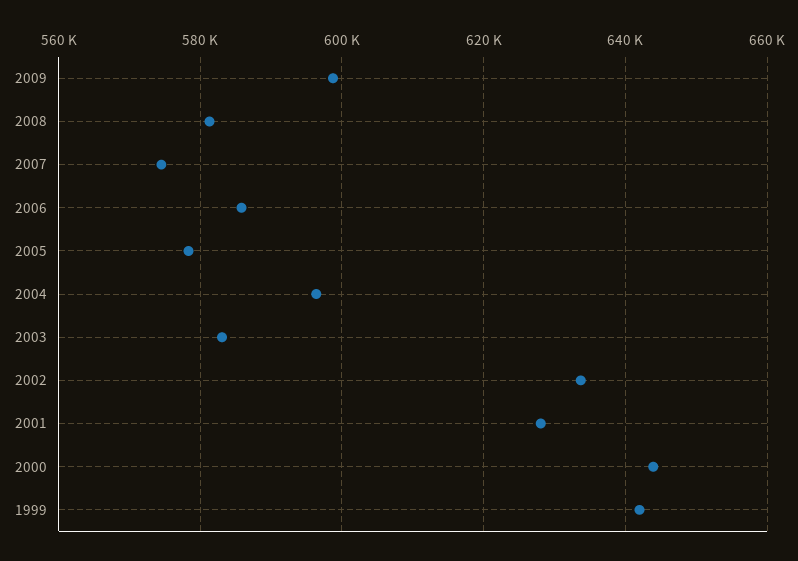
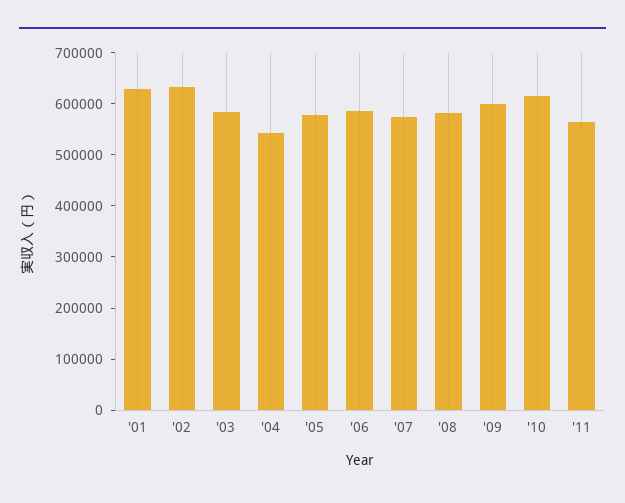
2004: 596000 -> 540000
2000: 644000 -> none
1999: 642000 -> none
'10: none -> 620000
'11: none -> 560000

